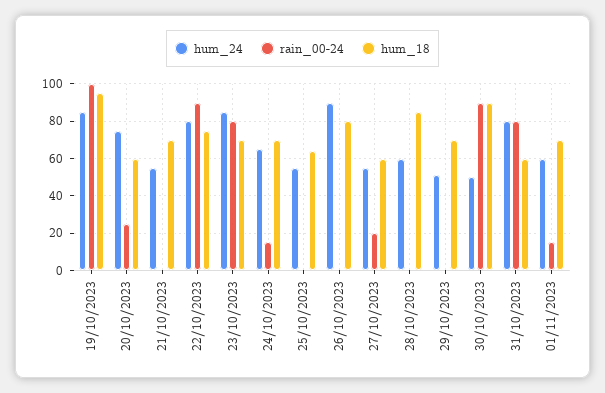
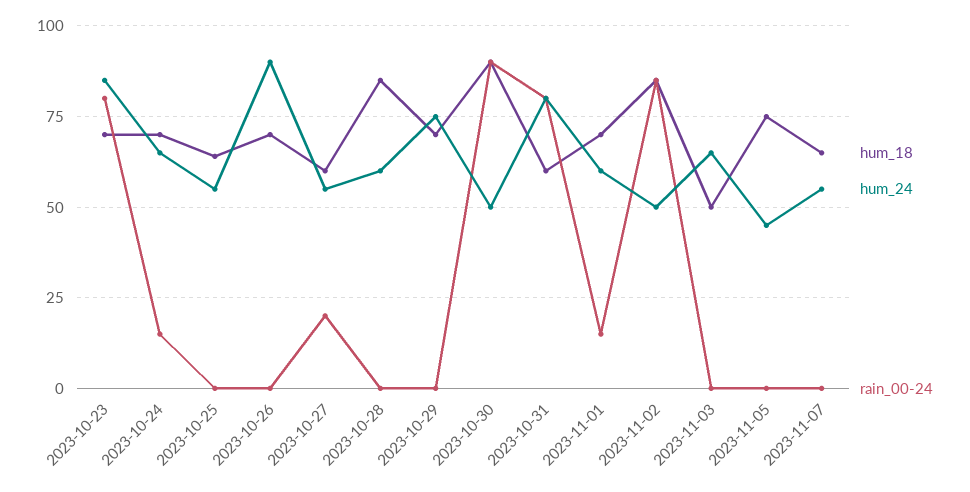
hum_24, 19/10/2023: 85 -> none
rain_00-24, 19/10/2023: 100 -> none
hum_18, 19/10/2023: 95 -> none
hum_24, 20/10/2023: 75 -> none
rain_00-24, 20/10/2023: 25 -> none
hum_18, 20/10/2023: 60 -> none
hum_24, 21/10/2023: 55 -> none
rain_00-24, 21/10/2023: 0 -> none
hum_18, 21/10/2023: 70 -> none
hum_24, 22/10/2023: 80 -> none
rain_00-24, 22/10/2023: 90 -> none
hum_18, 22/10/2023: 75 -> none
hum_18, 26/10/2023: 80 -> 70
hum_24, 29/10/2023: 50 -> 75
hum_18, 2023-11-02: none -> 85
hum_24, 2023-11-02: none -> 50
rain_00-24, 2023-11-02: none -> 85
hum_18, 2023-11-03: none -> 50
hum_24, 2023-11-03: none -> 65
rain_00-24, 2023-11-03: none -> 0
hum_18, 2023-11-05: none -> 75
hum_24, 2023-11-05: none -> 45
rain_00-24, 2023-11-05: none -> 0
hum_18, 2023-11-07: none -> 65
hum_24, 2023-11-07: none -> 55
rain_00-24, 2023-11-07: none -> 0

